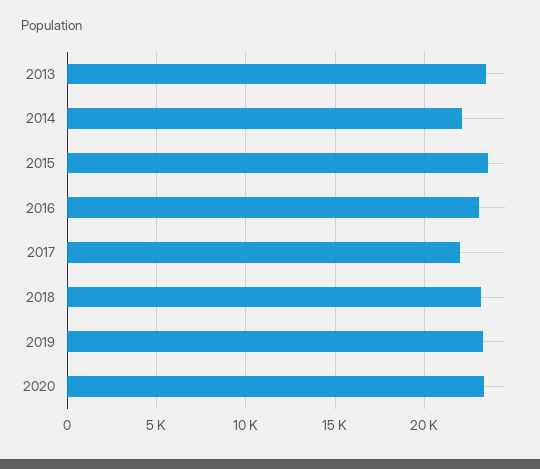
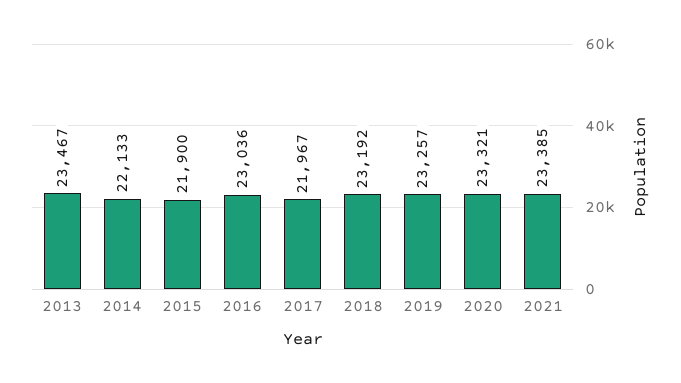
2015: 23500 -> 21900
2021: none -> 23385

